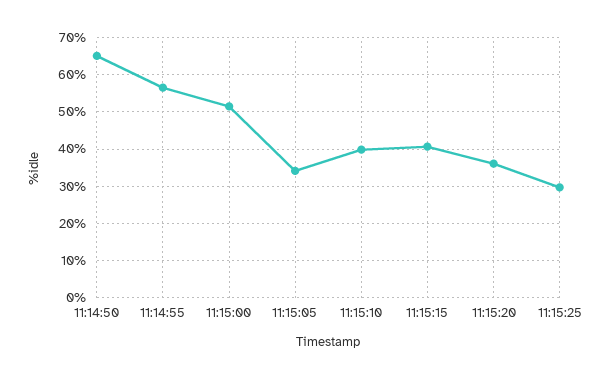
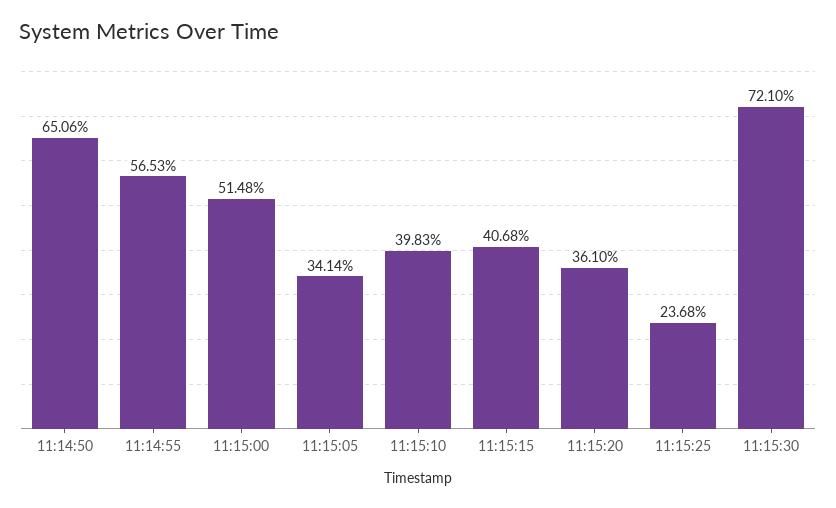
11:15:25: 30 -> 23.68
11:15:30: none -> 72.1

